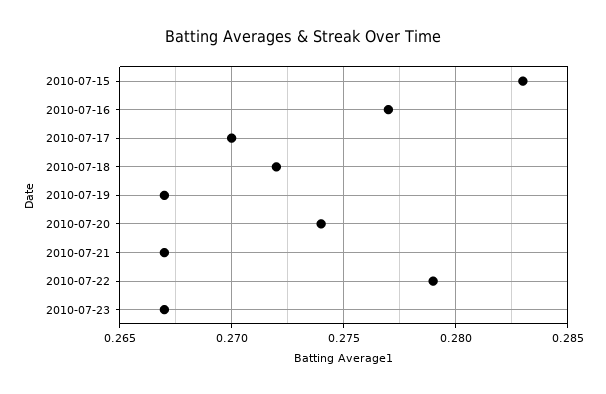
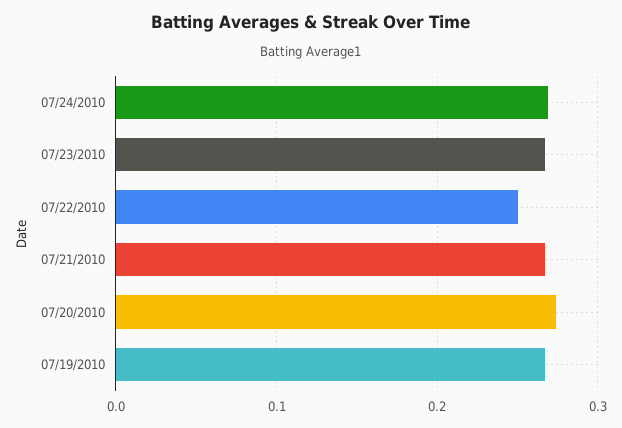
2010-07-15: 0.283 -> none
2010-07-16: 0.277 -> none
2010-07-17: 0.27 -> none
2010-07-18: 0.272 -> none
2010-07-22: 0.279 -> 0.25
07/24/2010: none -> 0.27

